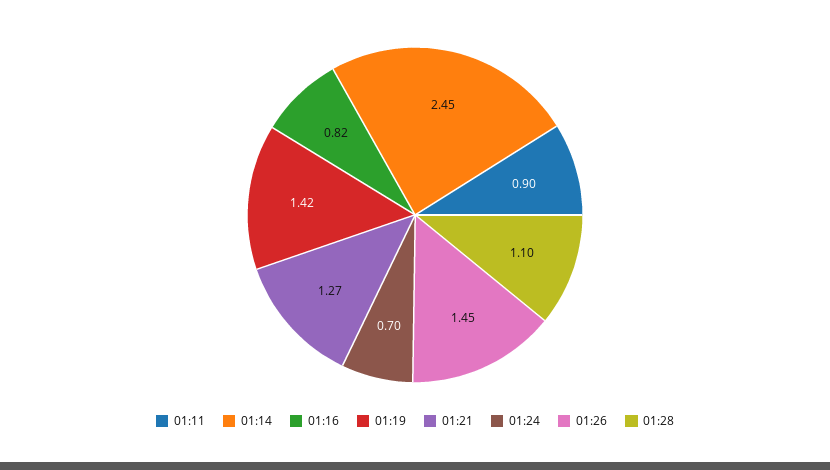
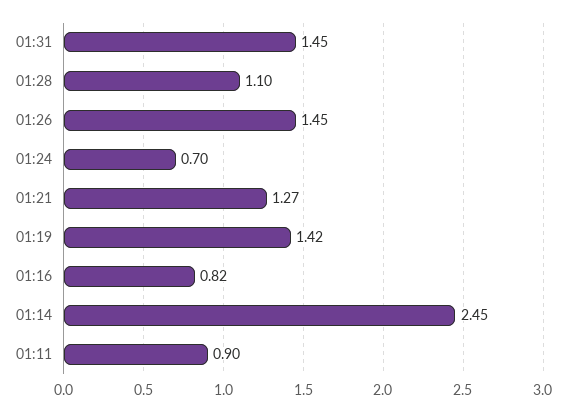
01:31: none -> 1.45

